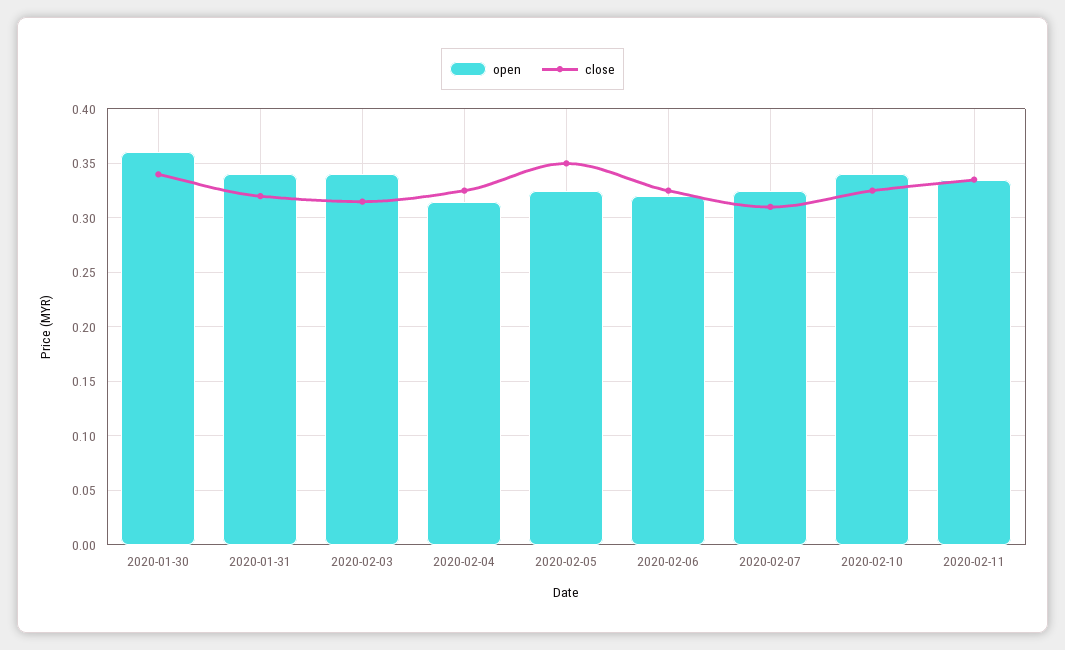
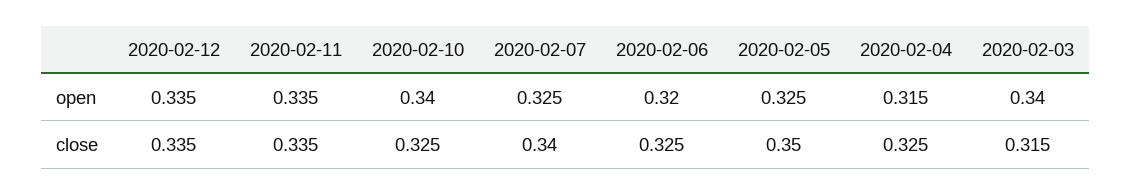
open, 2020-01-30: 0.36 -> none
close, 2020-01-30: 0.34 -> none
open, 2020-01-31: 0.34 -> none
close, 2020-01-31: 0.32 -> none
close, 2020-02-07: 0.31 -> 0.34
open, 2020-02-12: none -> 0.335
close, 2020-02-12: none -> 0.335

